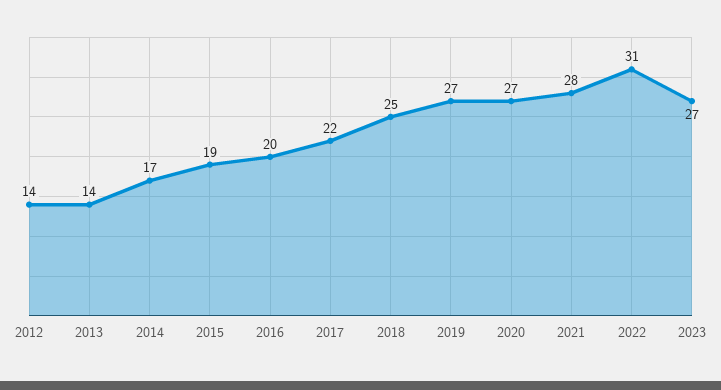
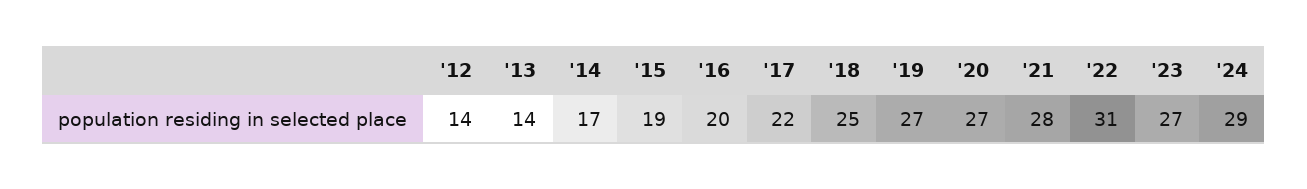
'24: none -> 29

